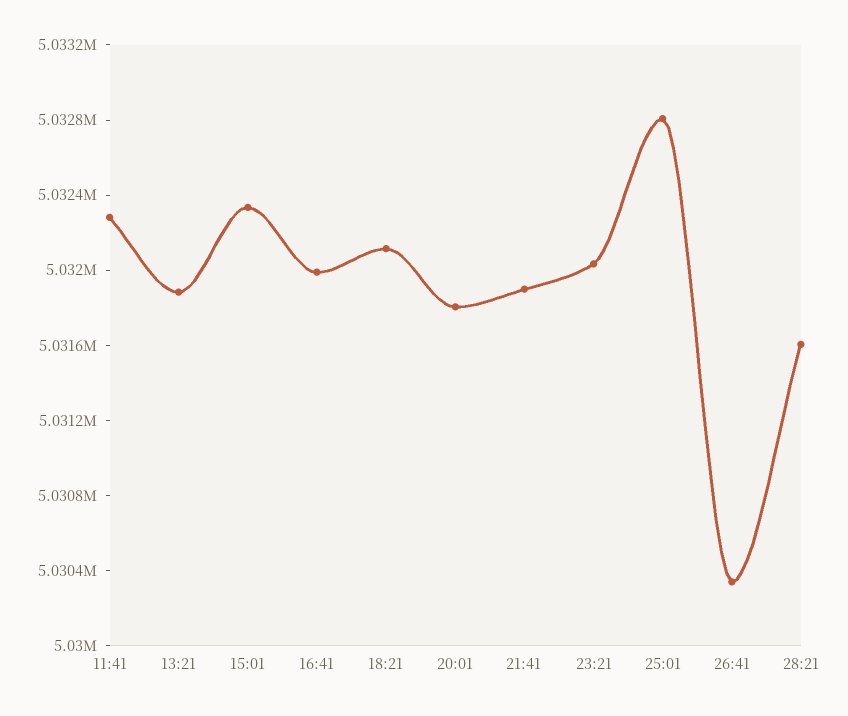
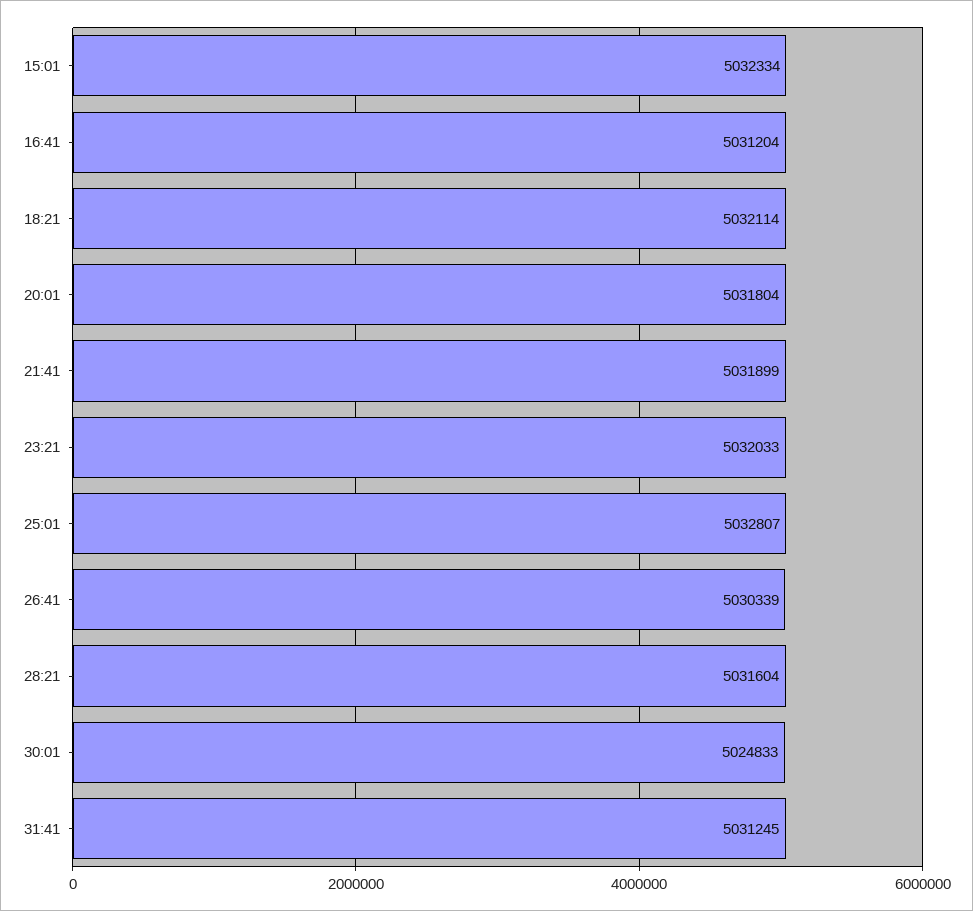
11:41: 5032300 -> none
13:21: 5031900 -> none
16:41: 5032000 -> 5031204
30:01: none -> 5024833
31:41: none -> 5031245

